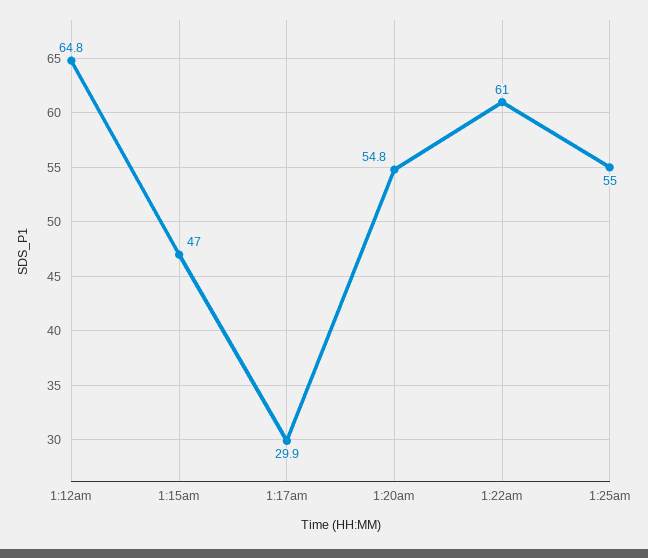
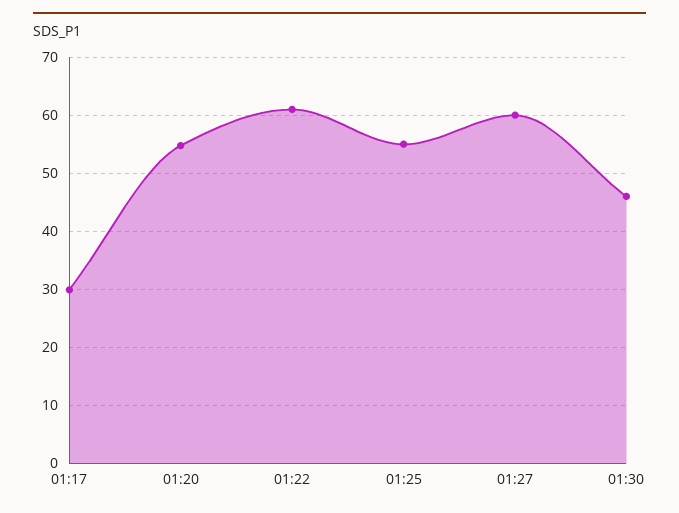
1:12am: 64.8 -> none
1:15am: 47 -> none
01:27: none -> 60
01:30: none -> 46

